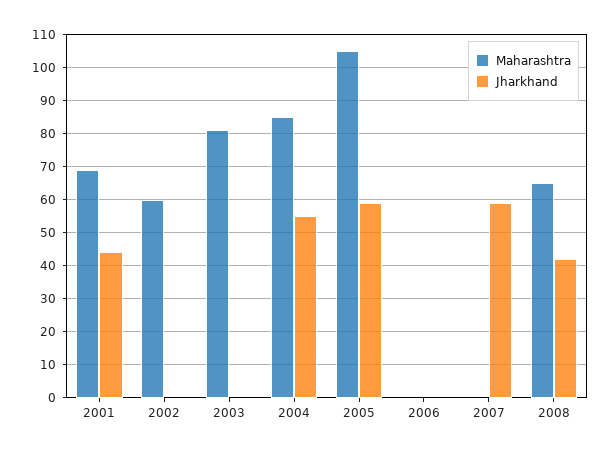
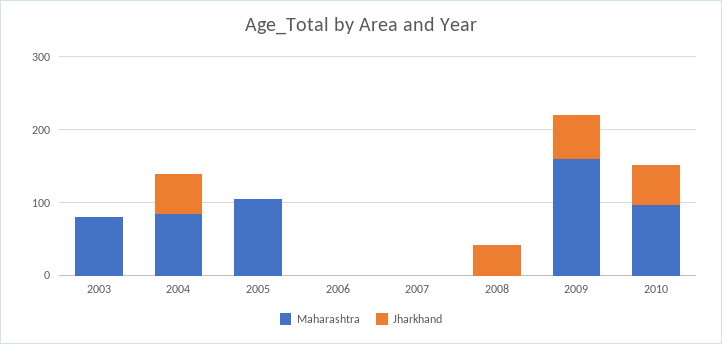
Maharashtra, 2001: 70 -> none
Jharkhand, 2001: 45 -> none
Maharashtra, 2002: 60 -> none
Jharkhand, 2002: 0 -> none
Jharkhand, 2005: 60 -> 0
Jharkhand, 2007: 60 -> 0
Maharashtra, 2008: 65 -> 0
Maharashtra, 2009: none -> 160
Jharkhand, 2009: none -> 60
Maharashtra, 2010: none -> 100
Jharkhand, 2010: none -> 60

